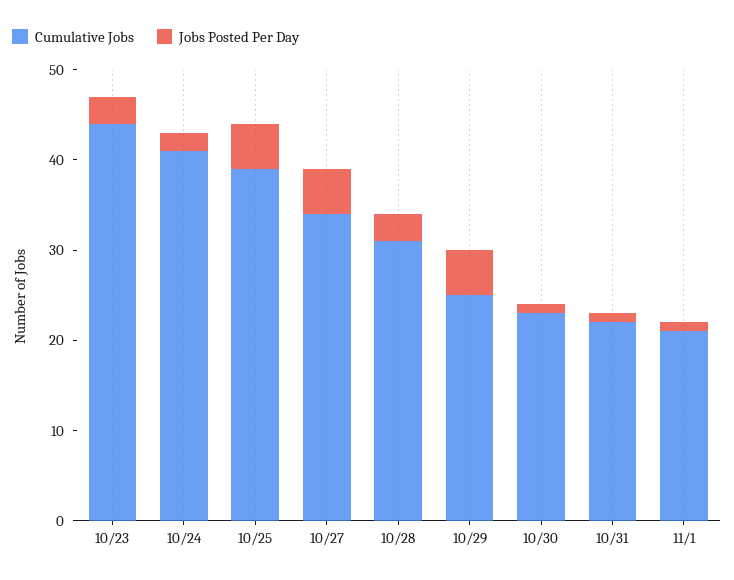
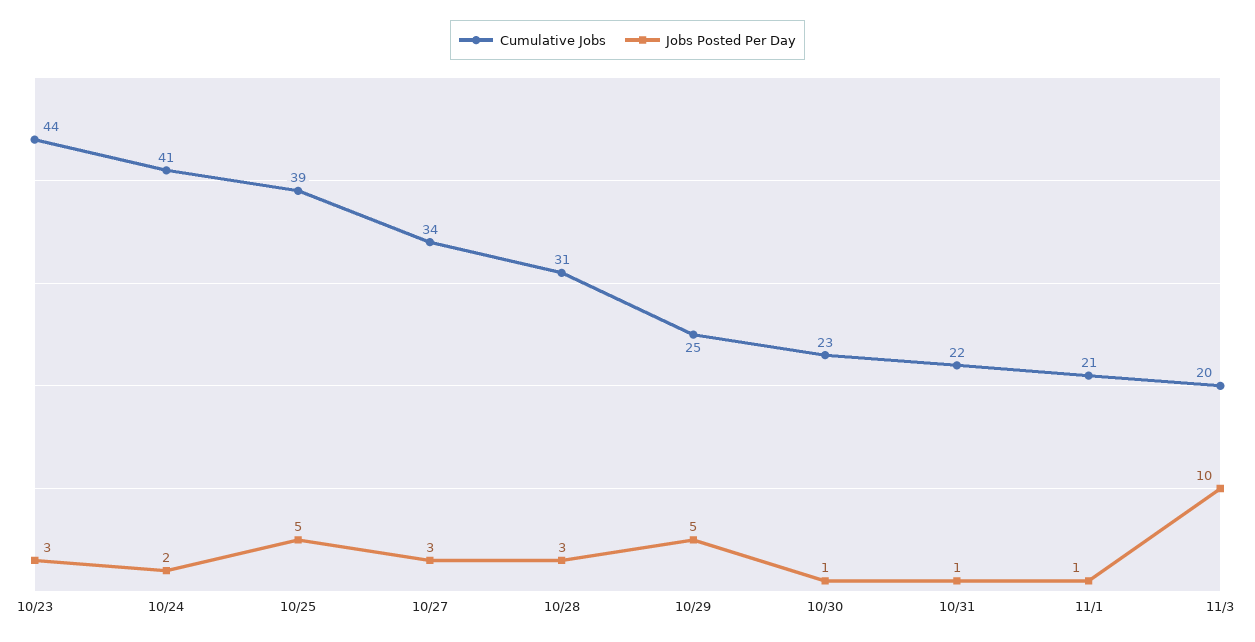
Jobs Posted Per Day, 10/27: 5 -> 3
Cumulative Jobs, 11/3: none -> 20
Jobs Posted Per Day, 11/3: none -> 10

